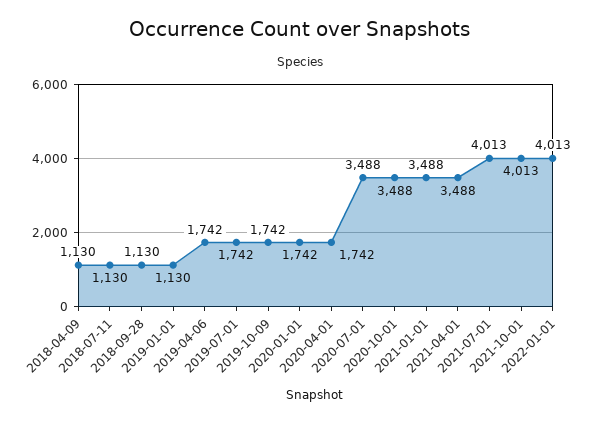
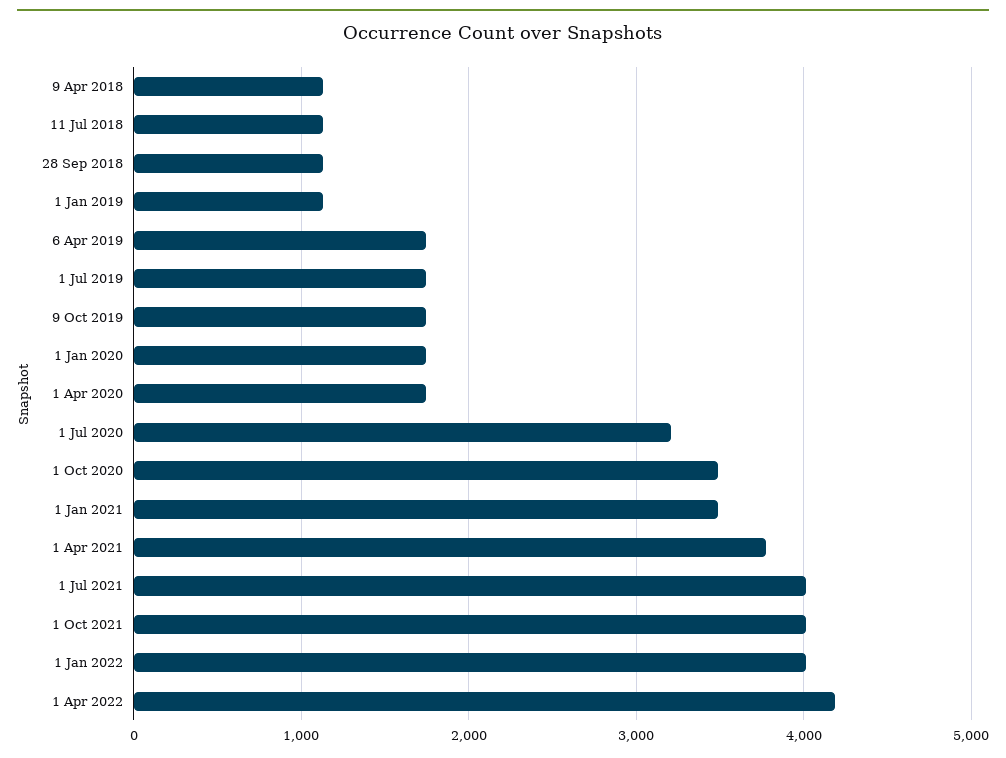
2020-07-01: 3488 -> 3200
2021-04-01: 3488 -> 3800
1 Apr 2022: none -> 4200

